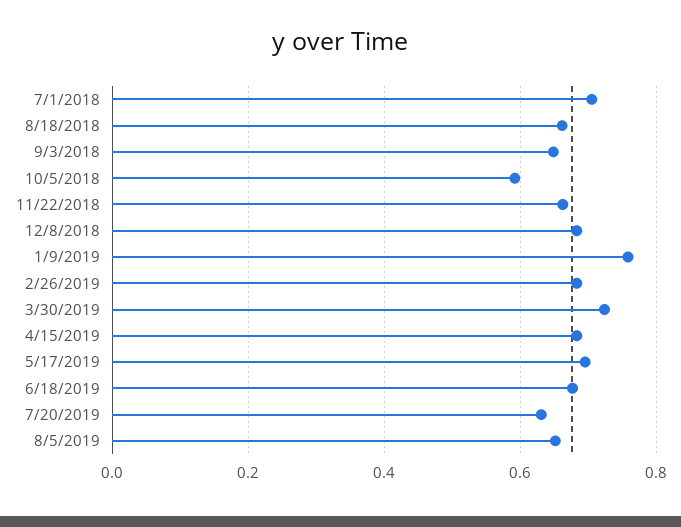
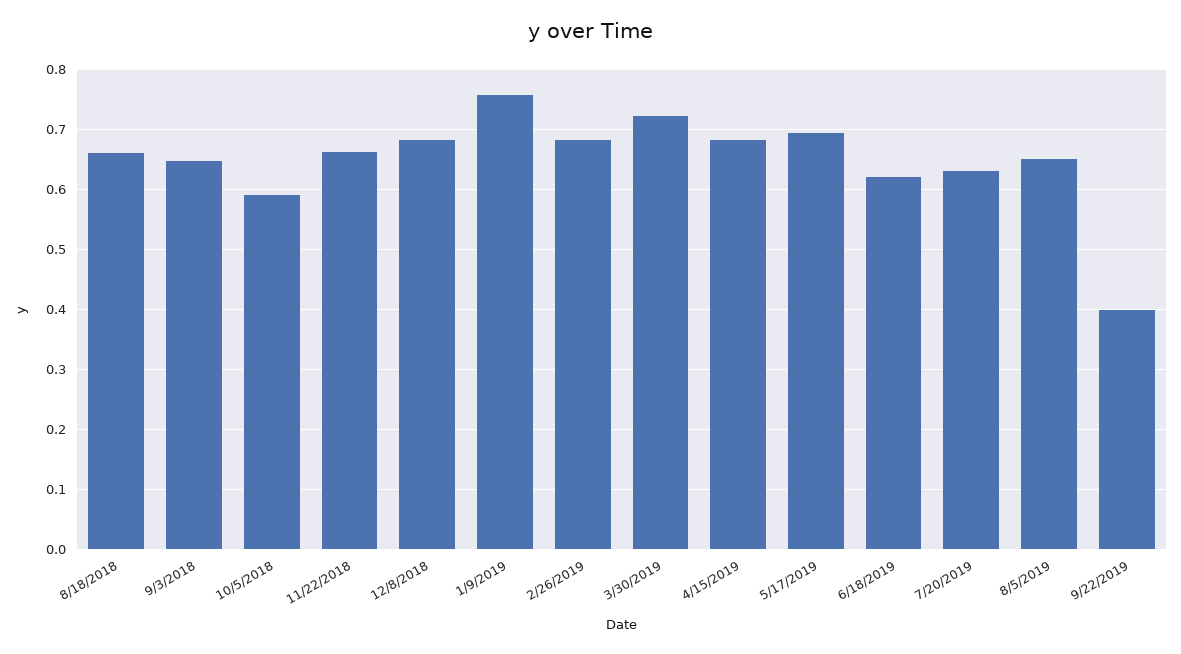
7/1/2018: 0.7 -> none
6/18/2019: 0.68 -> 0.62
9/22/2019: none -> 0.4

